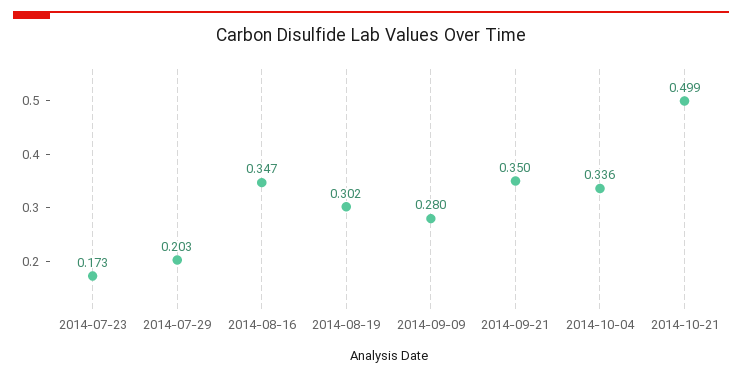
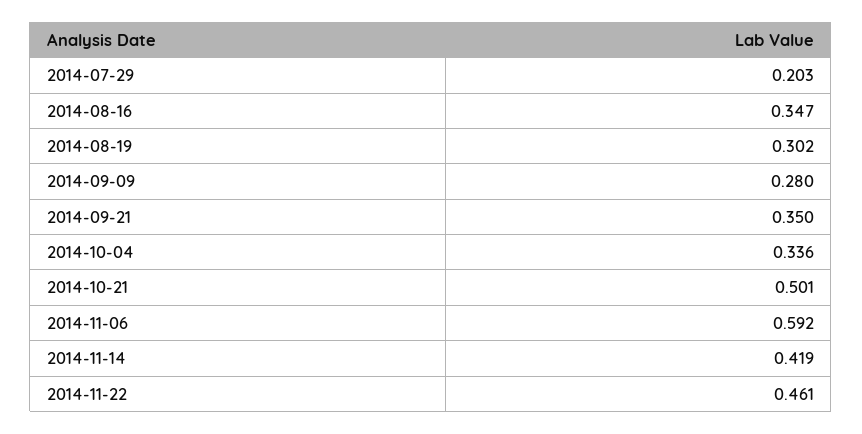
2014-07-23: 0.173 -> none
2014-10-21: 0.499 -> 0.501
2014-11-06: none -> 0.592
2014-11-14: none -> 0.419
2014-11-22: none -> 0.461

